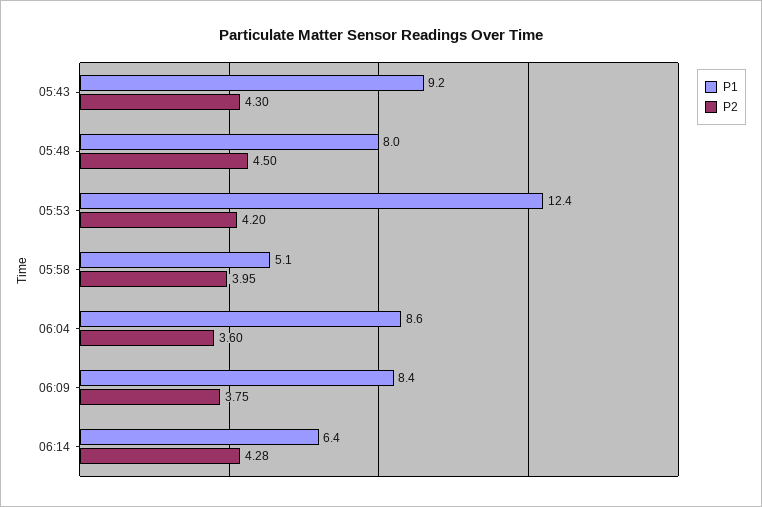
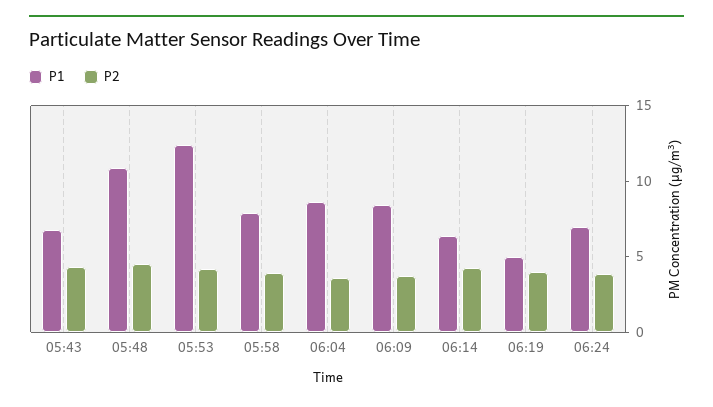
P1, 05:43: 9.2 -> 7
P1, 05:48: 8 -> 11
P1, 05:58: 5.1 -> 8
P1, 06:19: none -> 5
P2, 06:19: none -> 4
P1, 06:24: none -> 7
P2, 06:24: none -> 4

